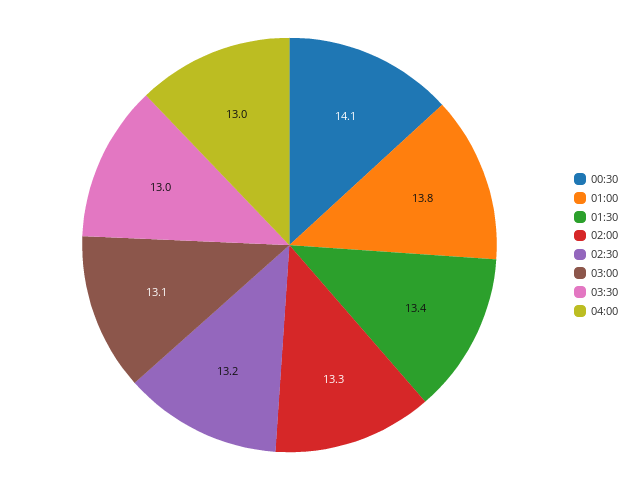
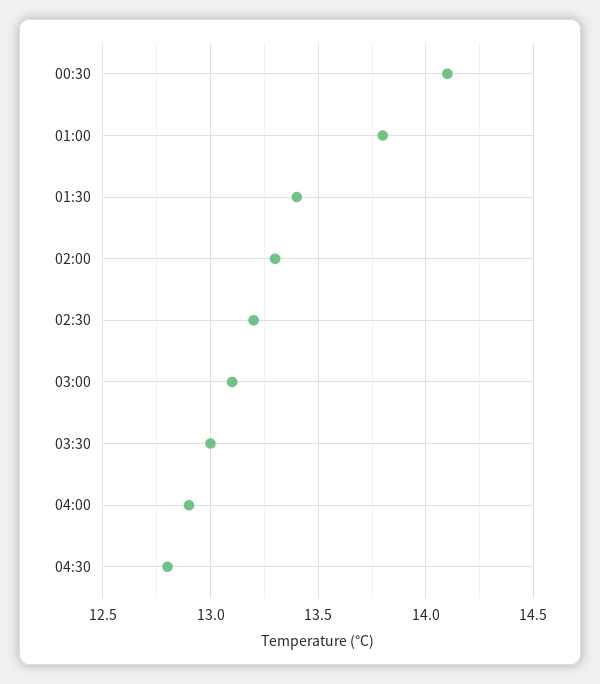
04:00: 13 -> 12.9
04:30: none -> 12.8

